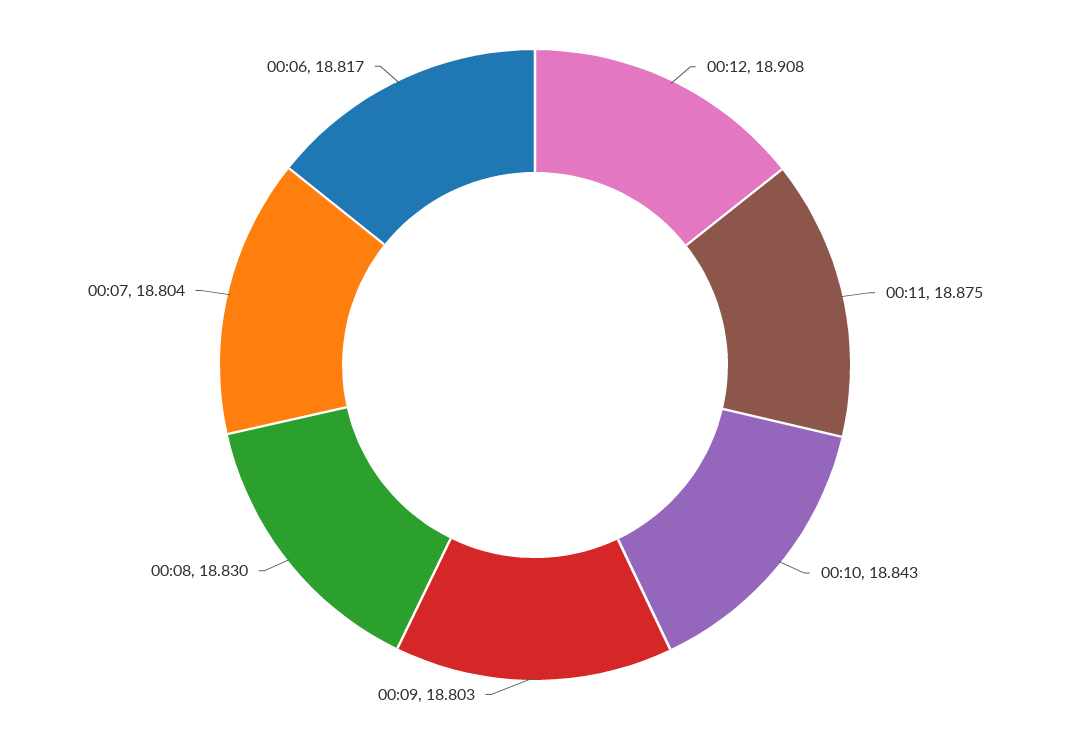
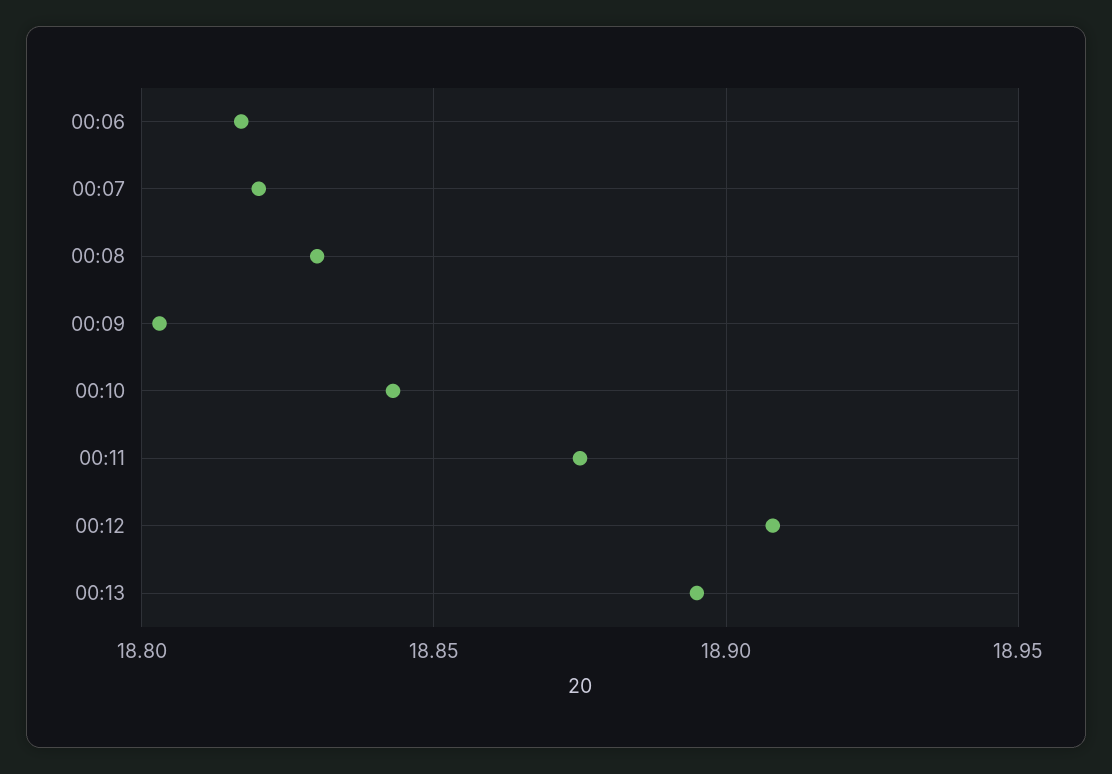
00:07: 18.804 -> 18.82
00:13: none -> 18.895

